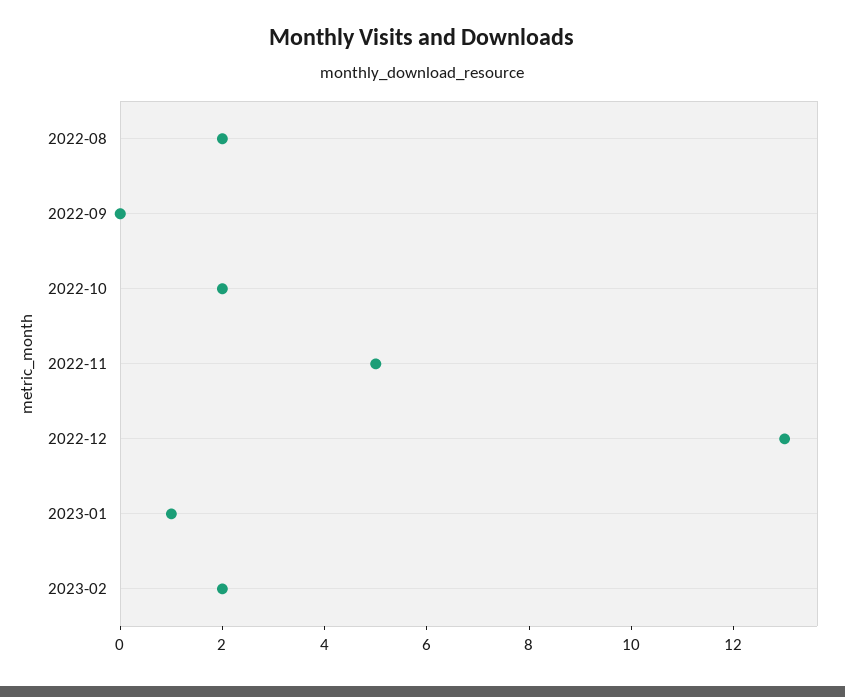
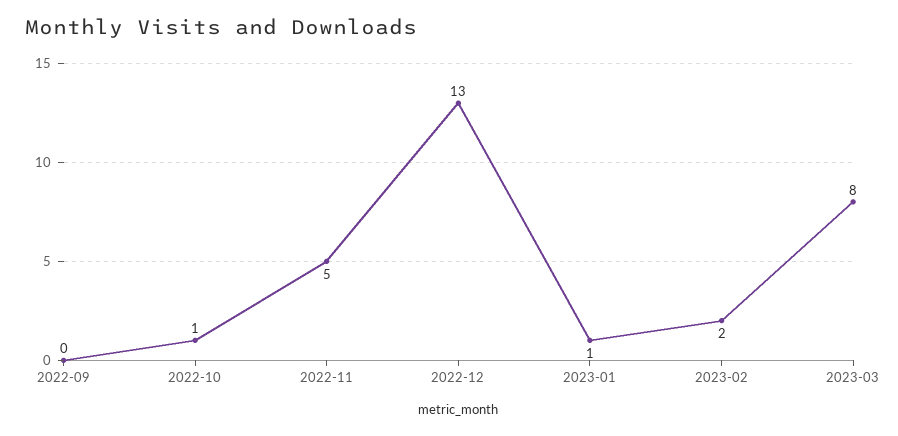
2022-08: 2 -> none
2022-10: 2 -> 1
2023-03: none -> 8

